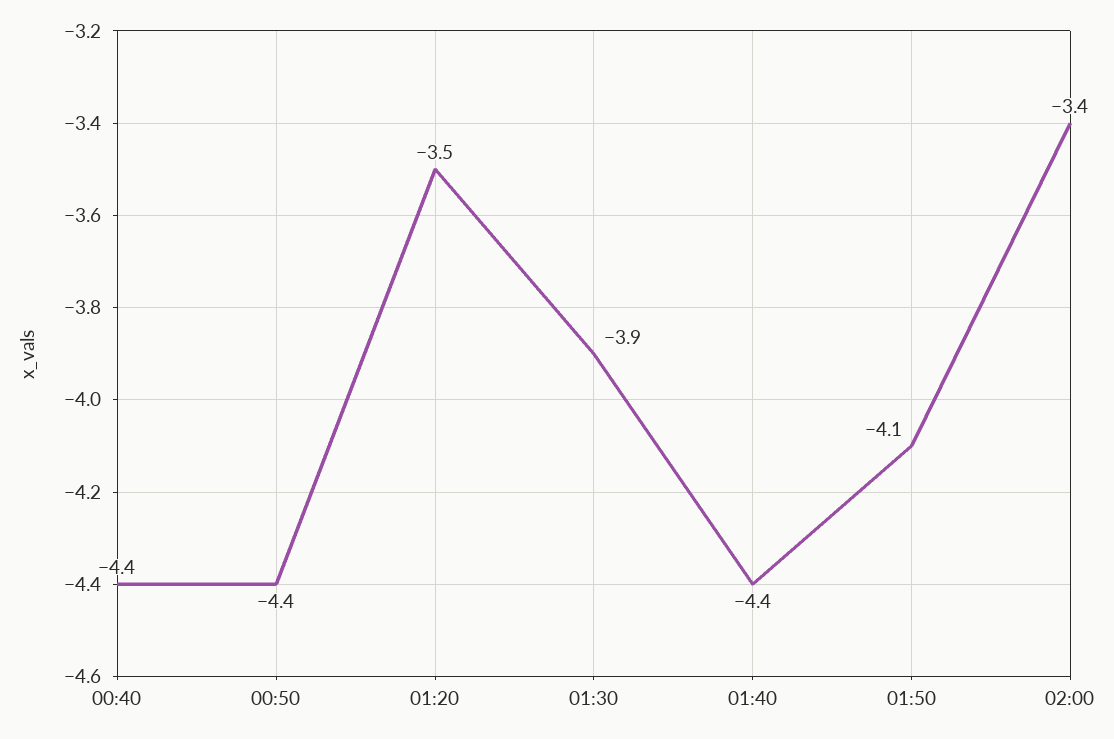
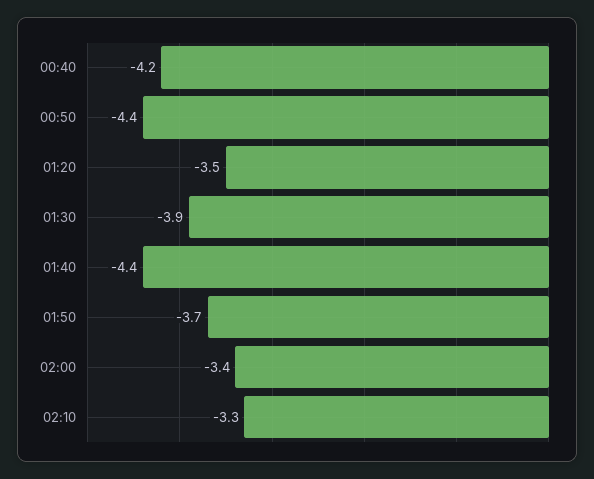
00:40: -4.4 -> -4.2
01:50: -4.1 -> -3.7
02:10: none -> -3.3

